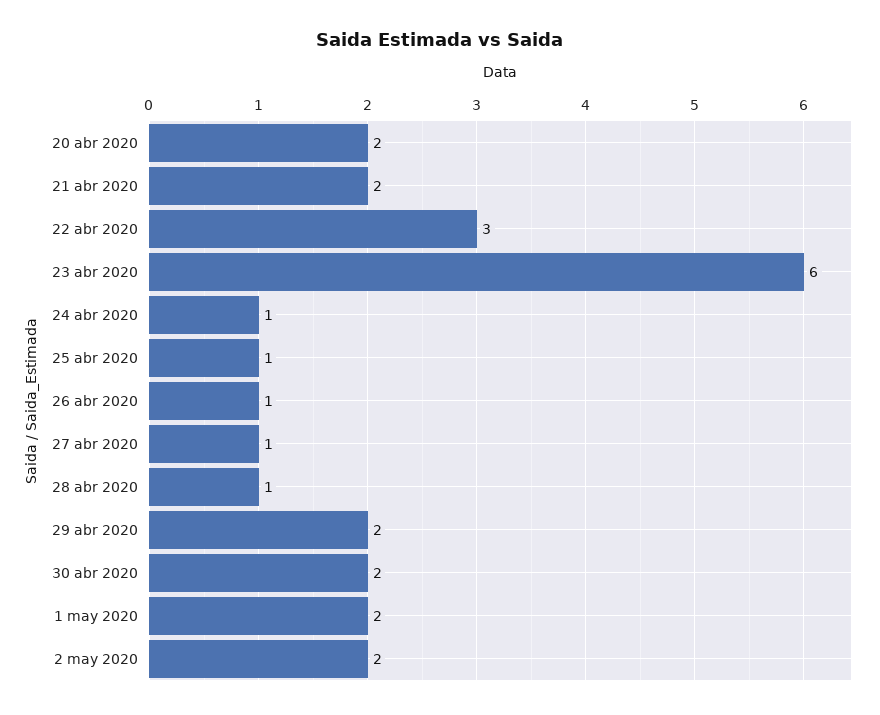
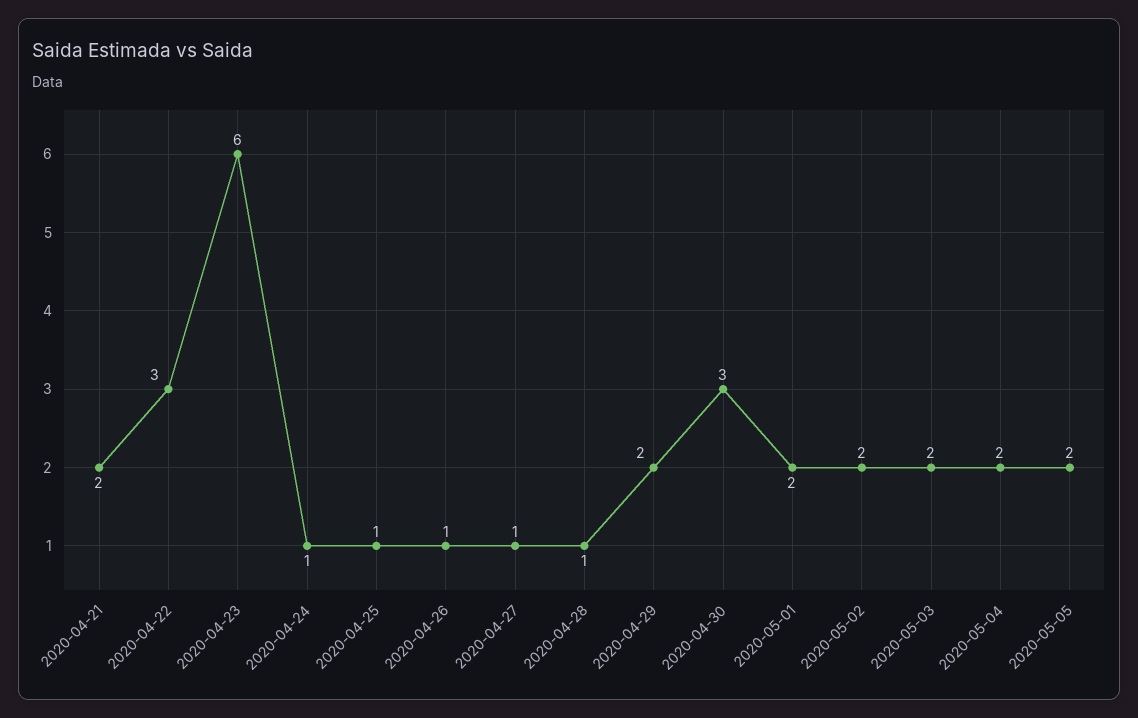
20 abr 2020: 2 -> none
30 abr 2020: 2 -> 3
2020-05-03: none -> 2
2020-05-04: none -> 2
2020-05-05: none -> 2

